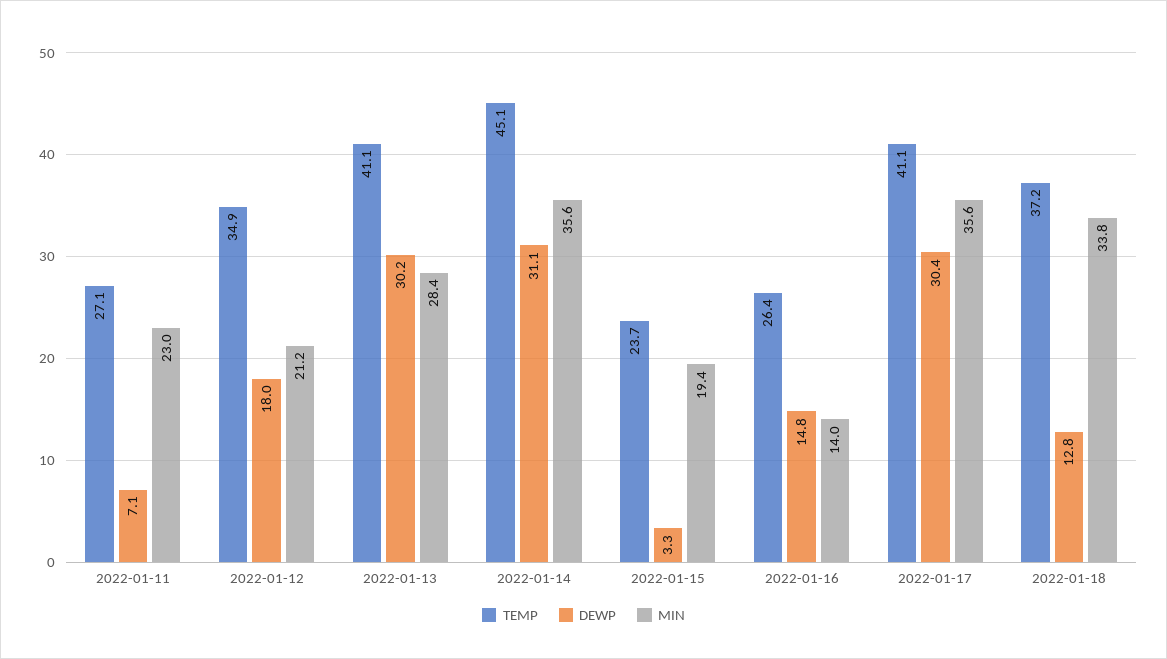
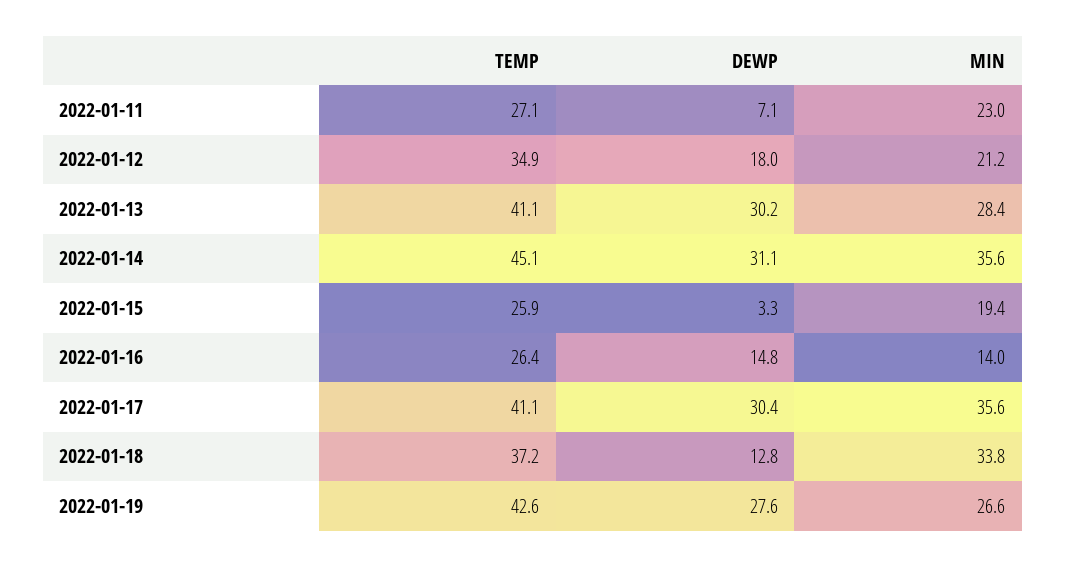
TEMP, 2022-01-15: 23.7 -> 25.9
TEMP, 2022-01-19: none -> 42.6
DEWP, 2022-01-19: none -> 27.6
MIN, 2022-01-19: none -> 26.6

